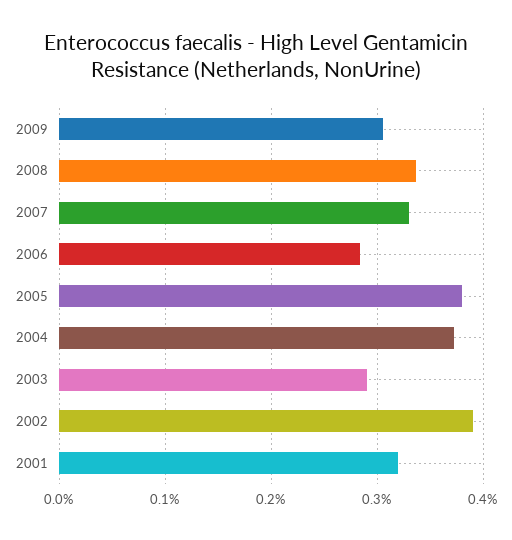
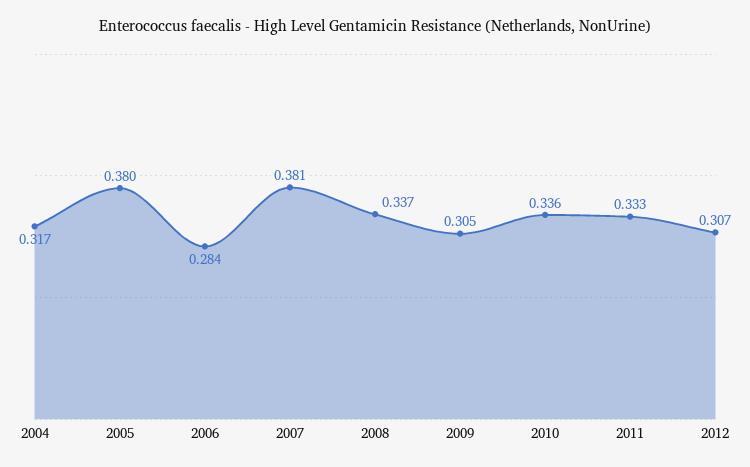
2007: 0.33 -> 0.381
2004: 0.37 -> 0.317
2003: 0.29 -> none
2002: 0.39 -> none
2001: 0.32 -> none
2010: none -> 0.336
2011: none -> 0.333
2012: none -> 0.307

